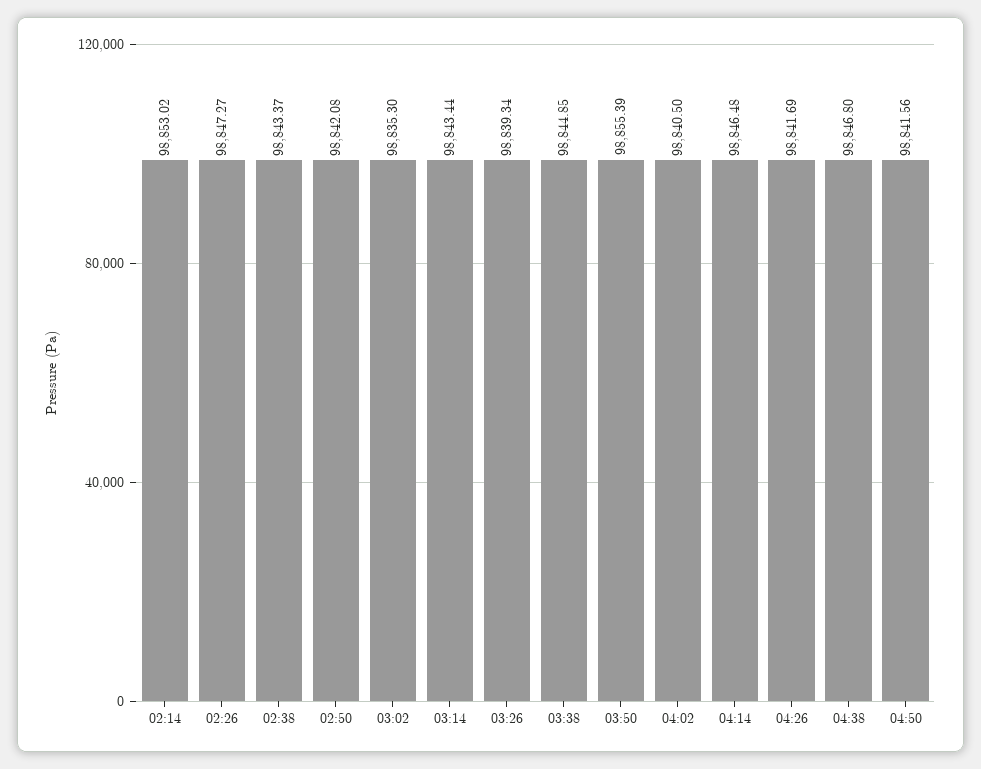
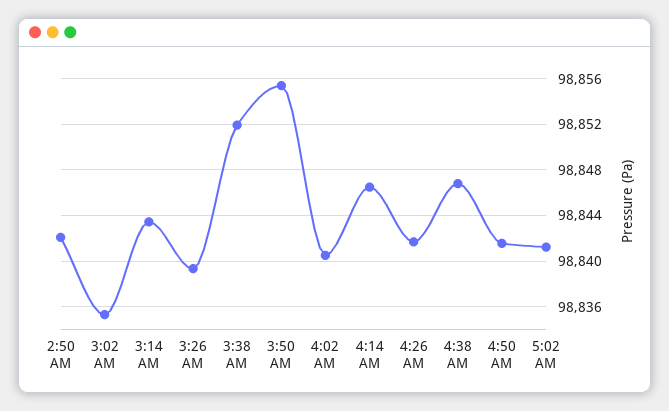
02:14: 98853.02 -> none
02:26: 98847.27 -> none
02:38: 98843.37 -> none
03:38: 98844.85 -> 98852
5:02 AM: none -> 98841

